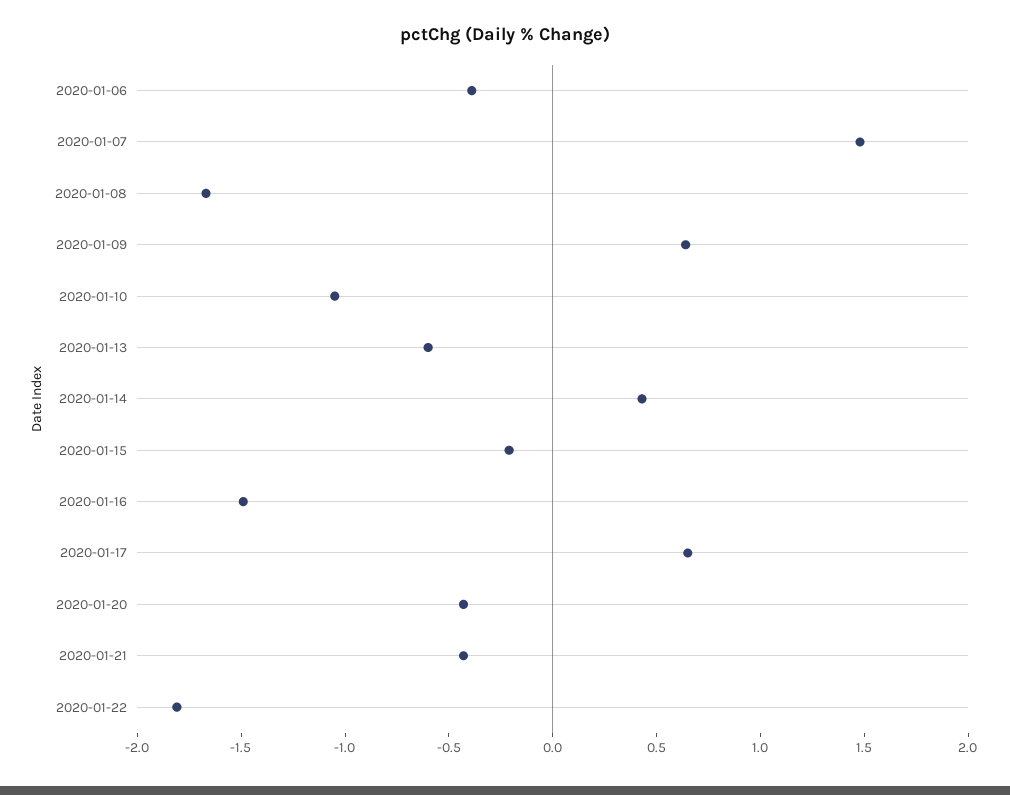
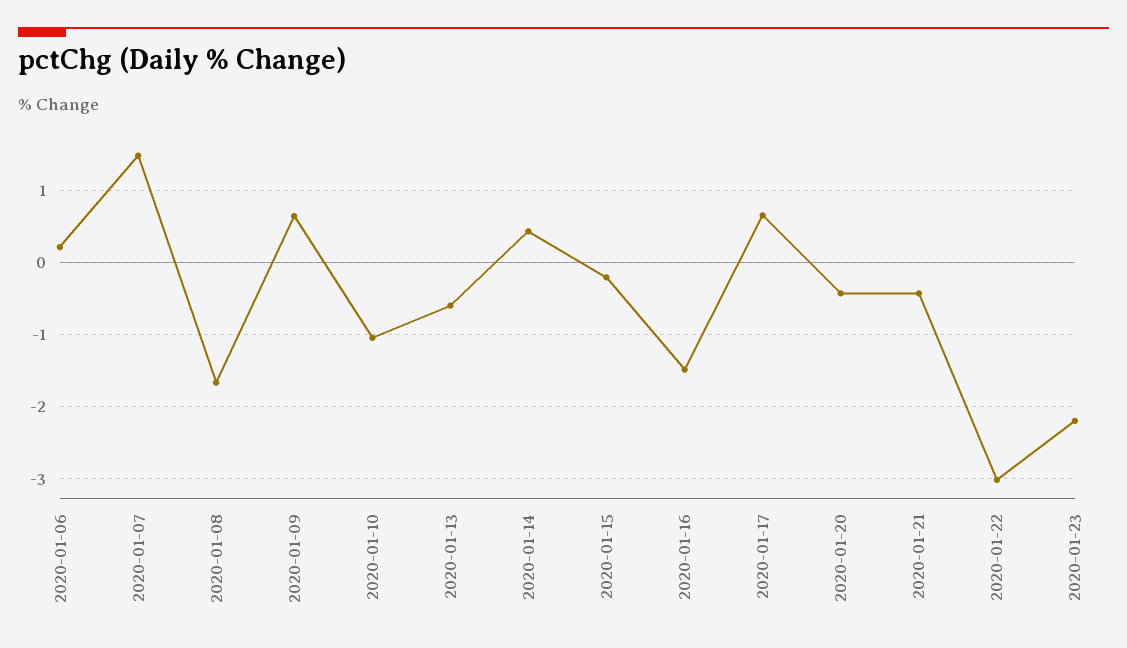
2020-01-06: -0.4 -> 0.2
2020-01-22: -1.8 -> -3
2020-01-23: none -> -2.2

